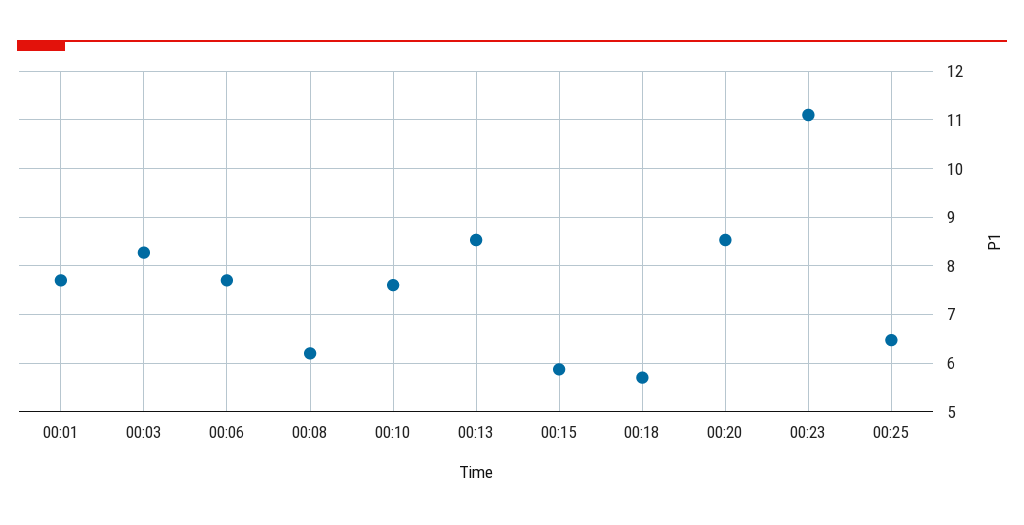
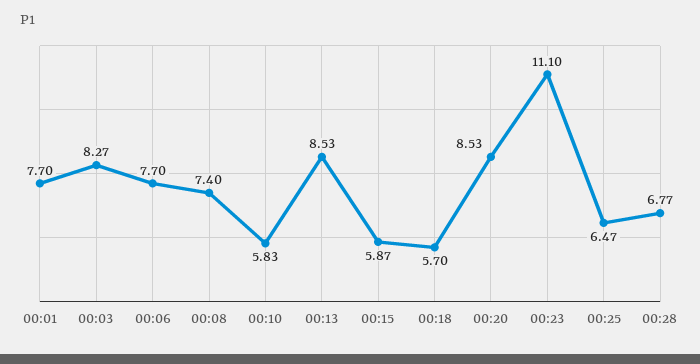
00:08: 6.2 -> 7.4
00:10: 7.6 -> 5.83
00:28: none -> 6.77

